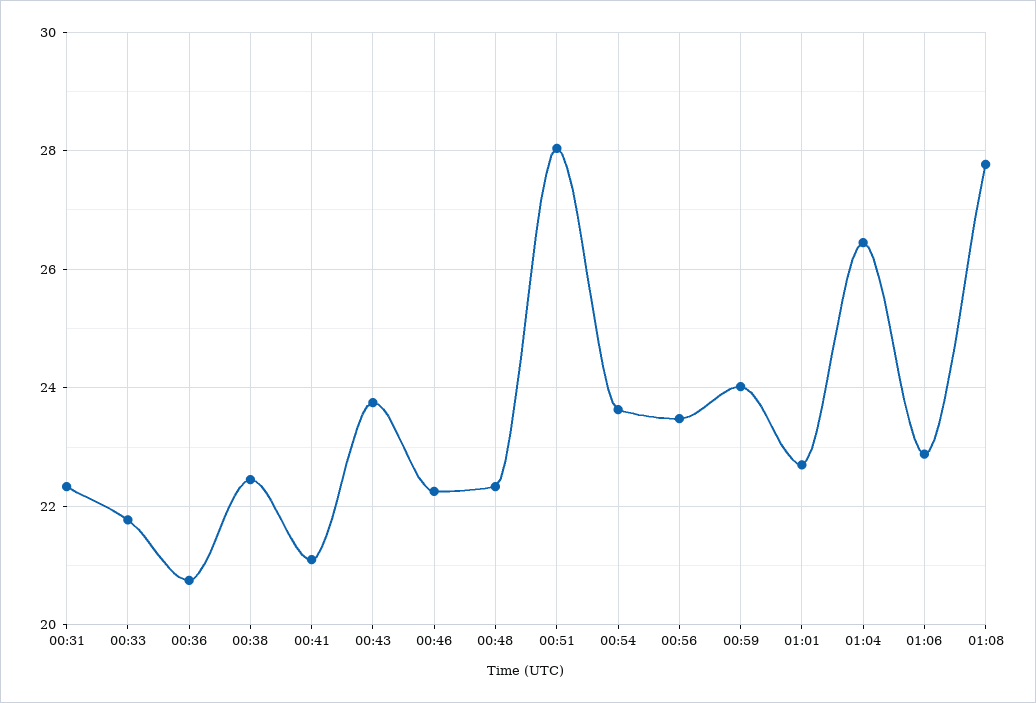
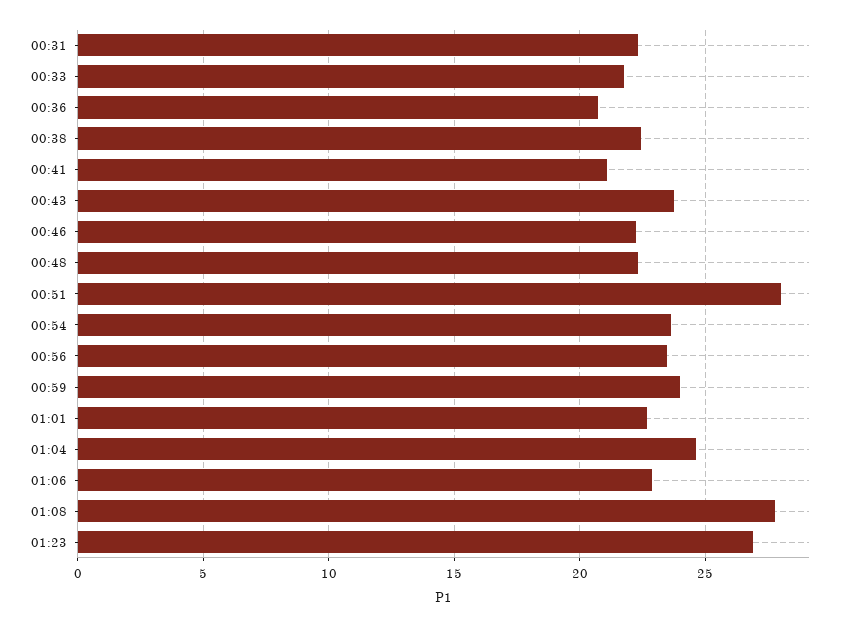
01:04: 26.4 -> 24.5
01:23: none -> 27

